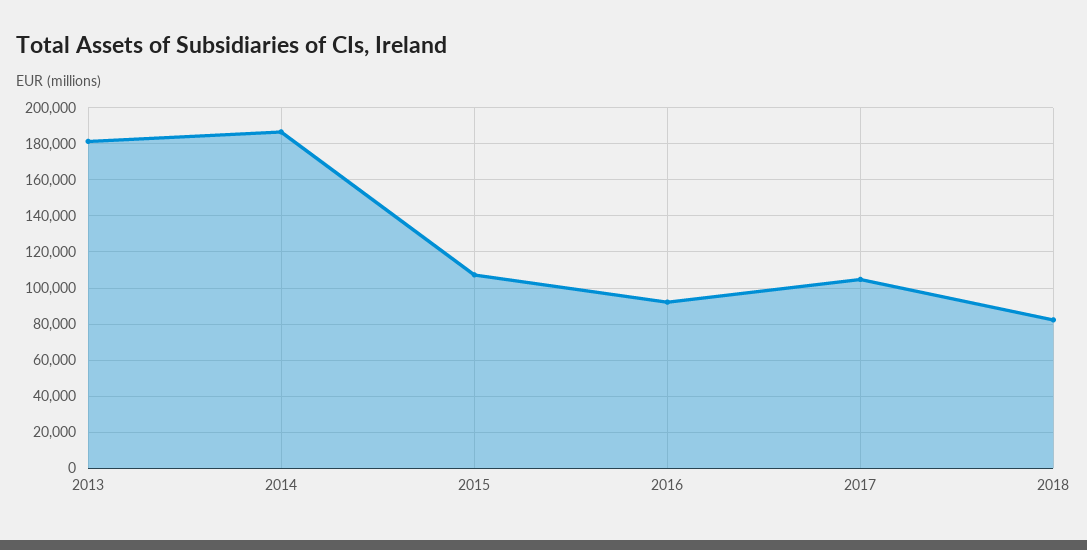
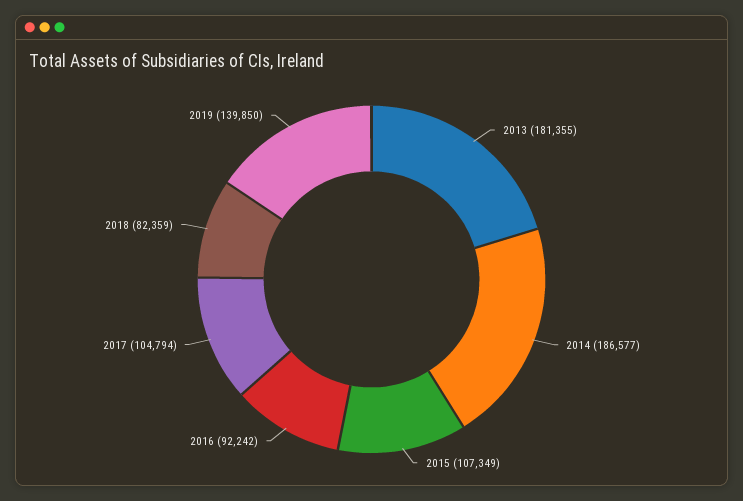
2019: none -> 139850

